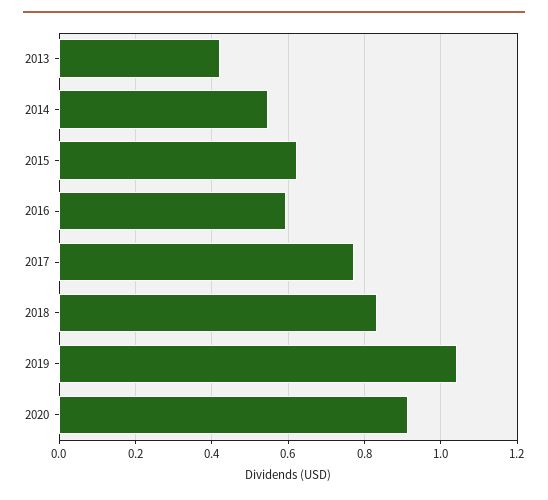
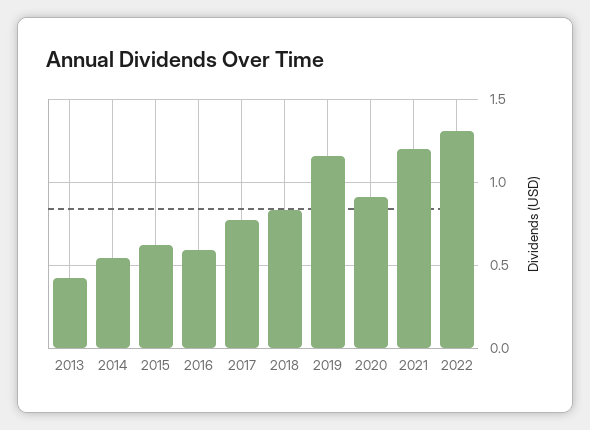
2019: 1.04 -> 1.15
2021: none -> 1.2
2022: none -> 1.3

